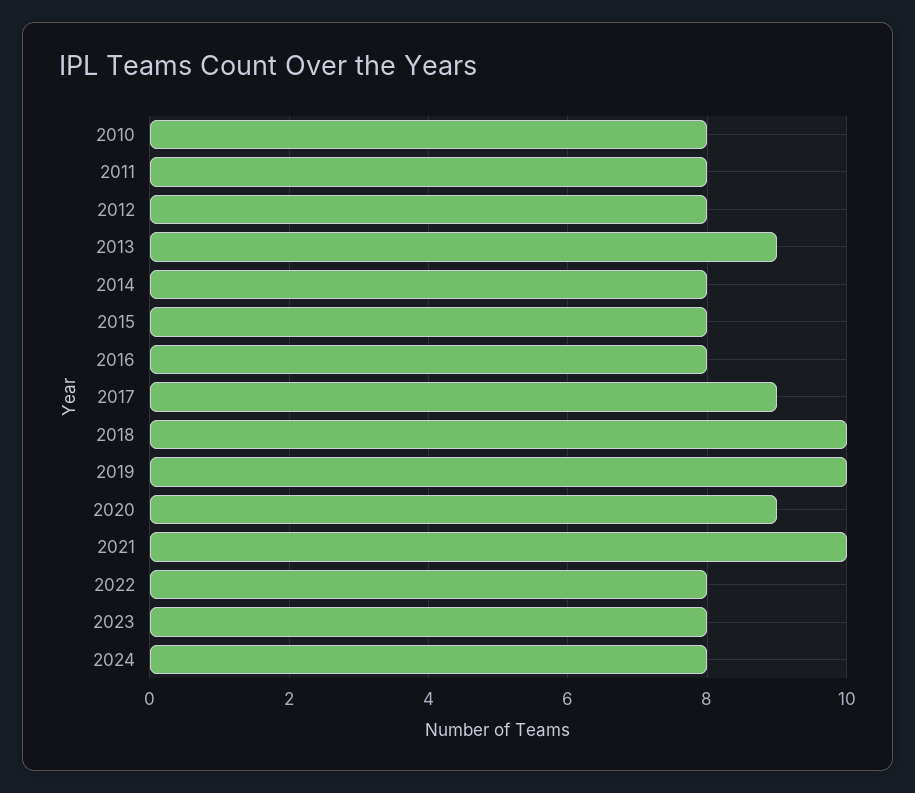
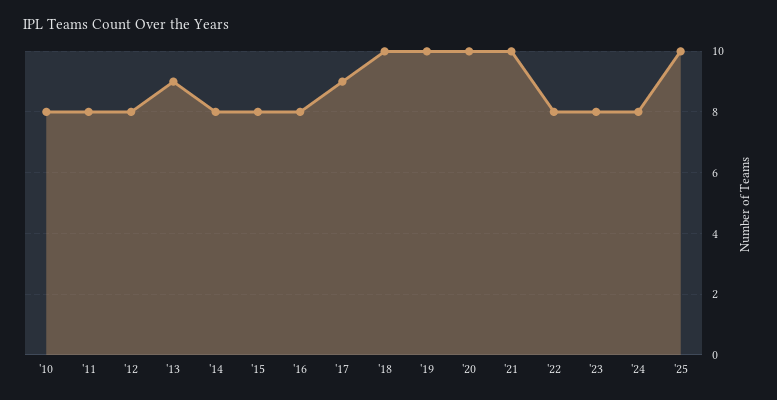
2020: 9 -> 10
'25: none -> 10

